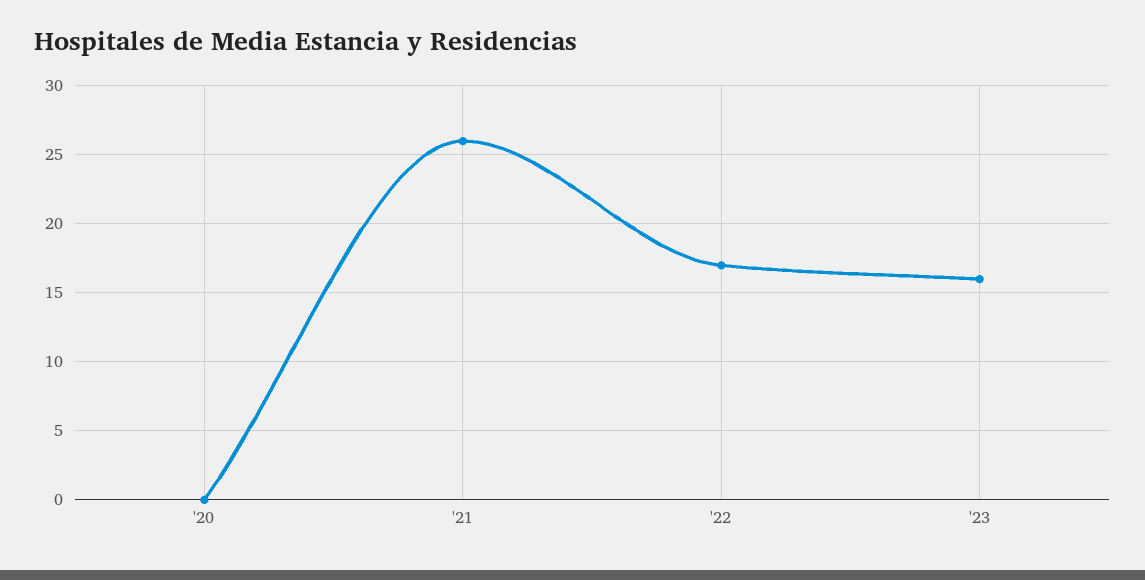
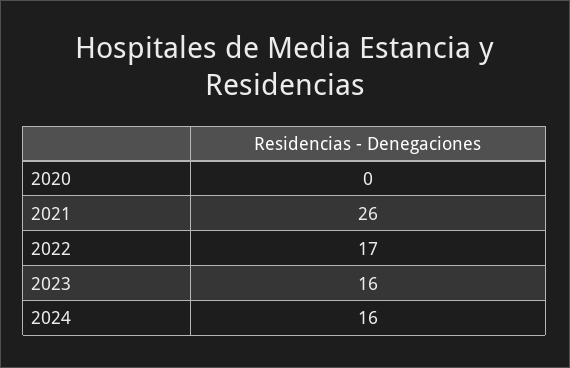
2024: none -> 16

